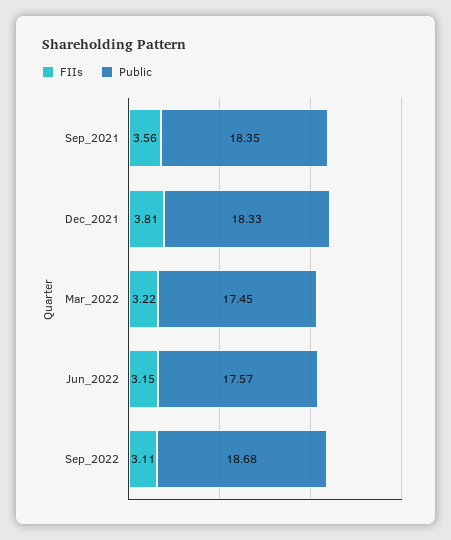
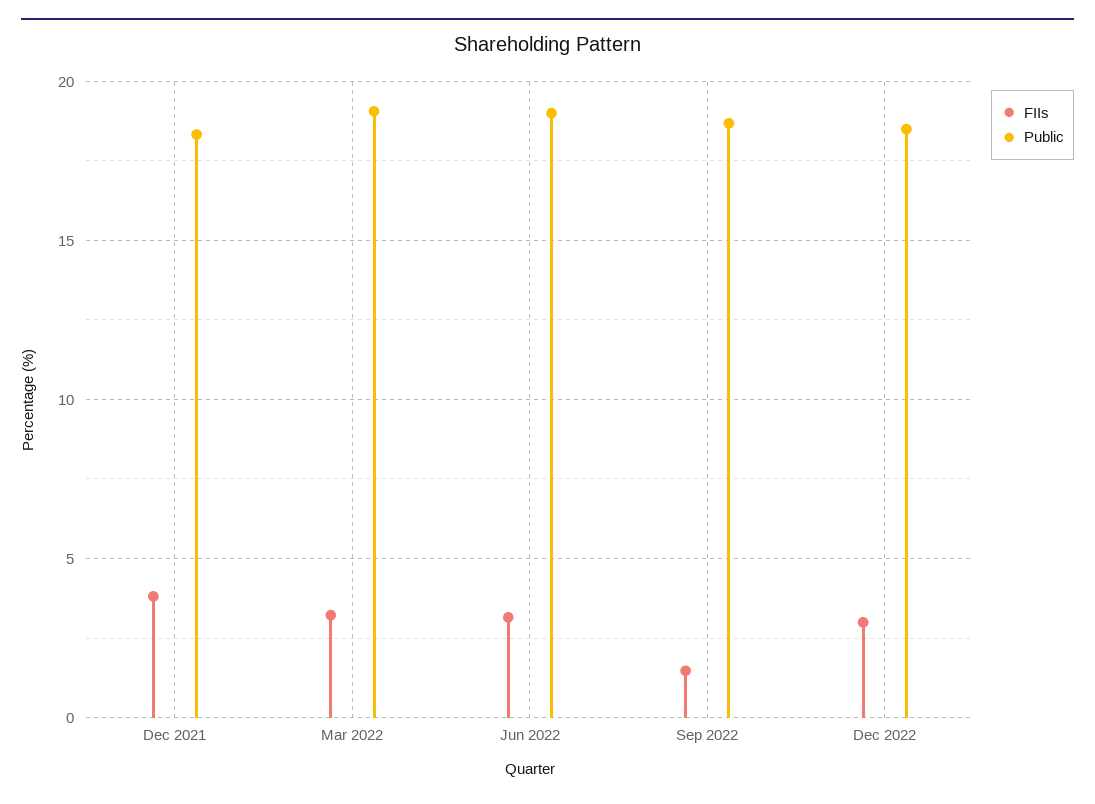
FIIs, Sep_2021: 3.56 -> none
Public, Sep_2021: 18.35 -> none
Public, Mar_2022: 17.45 -> 19
Public, Jun_2022: 17.57 -> 19
FIIs, Sep_2022: 3.11 -> 1.5
FIIs, Dec 2022: none -> 3
Public, Dec 2022: none -> 18.5

